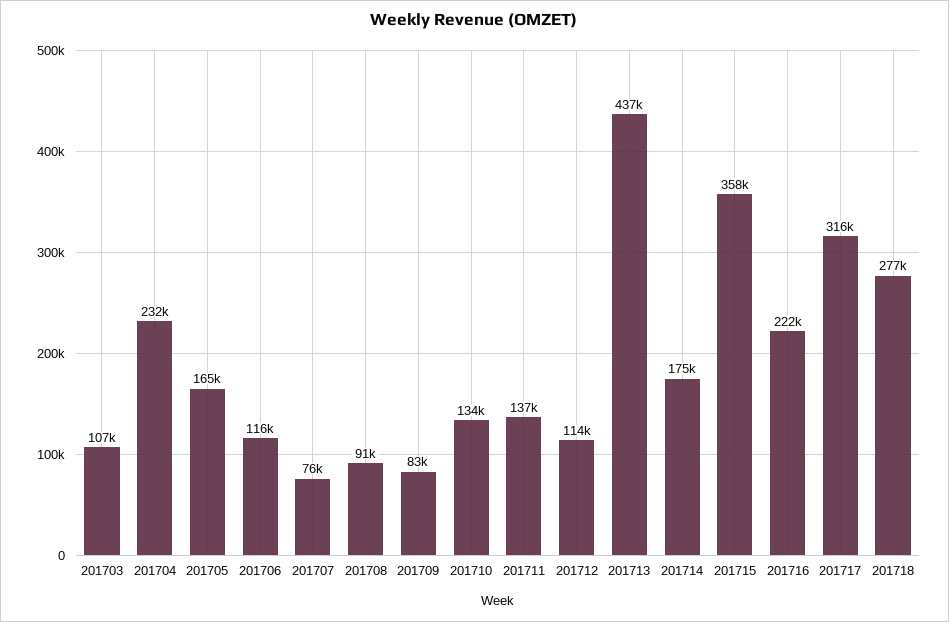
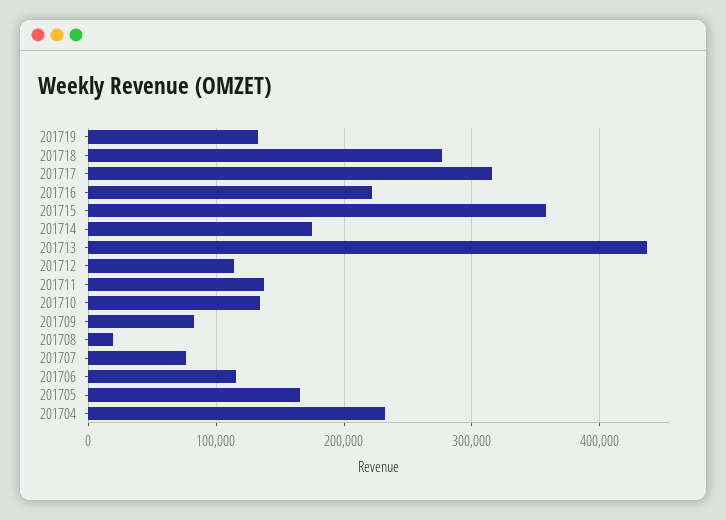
201703: 107000 -> none
201708: 91000 -> 20000
201719: none -> 130000

